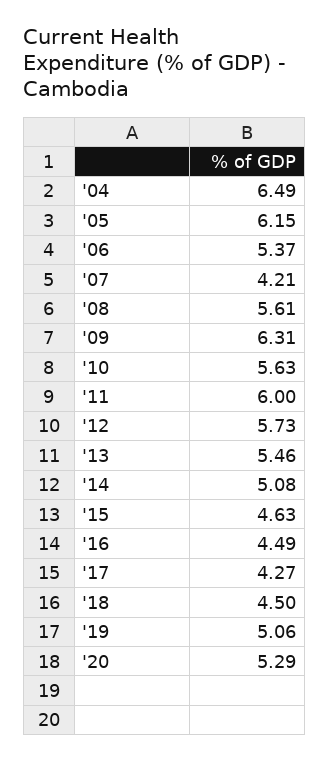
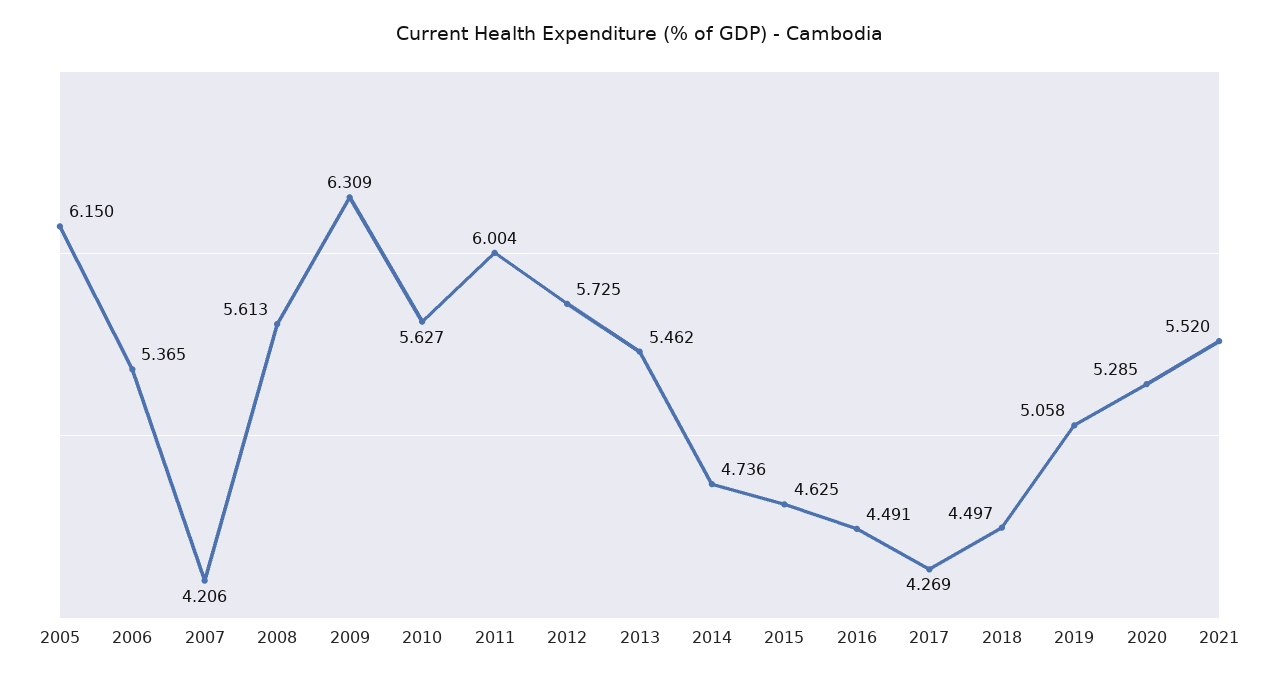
'04: 6.49 -> none
'14: 5.08 -> 4.736
2021: none -> 5.52

